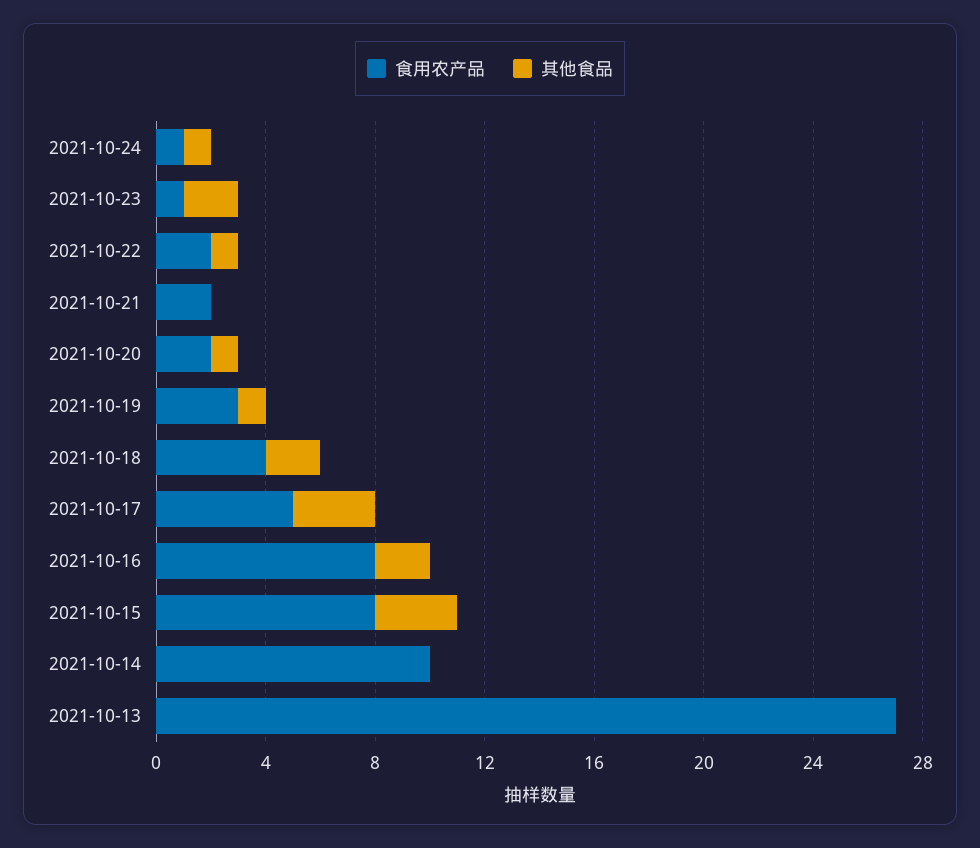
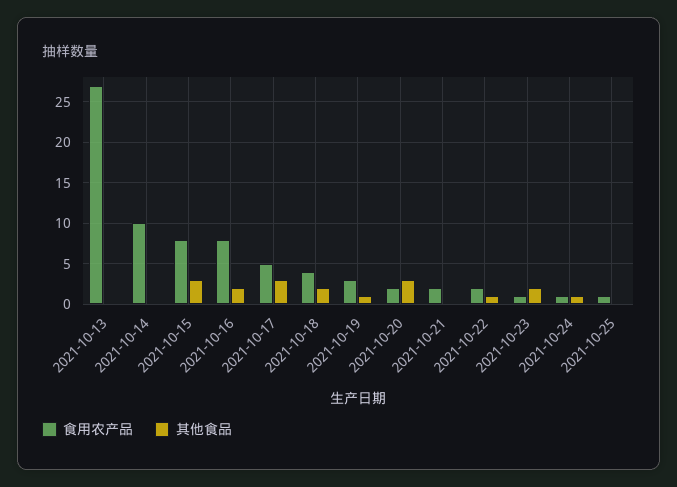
其他食品, 2021-10-20: 1 -> 3
食用农产品, 2021-10-25: none -> 1
其他食品, 2021-10-25: none -> 0

